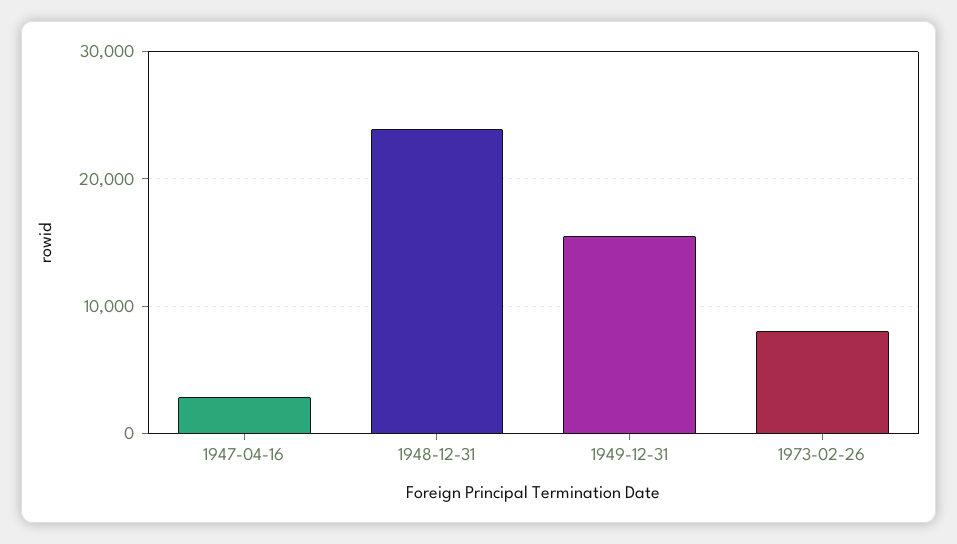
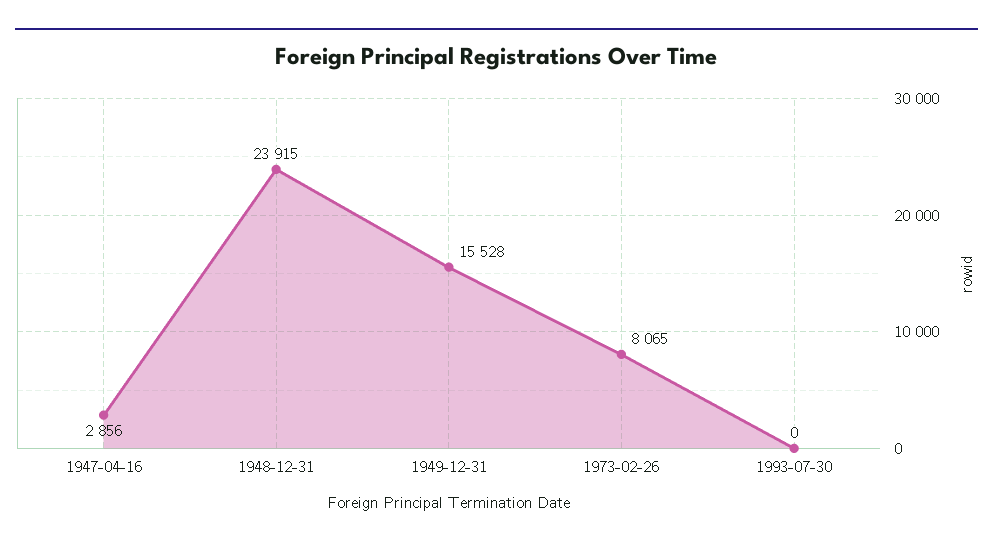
1993-07-30: none -> 0

